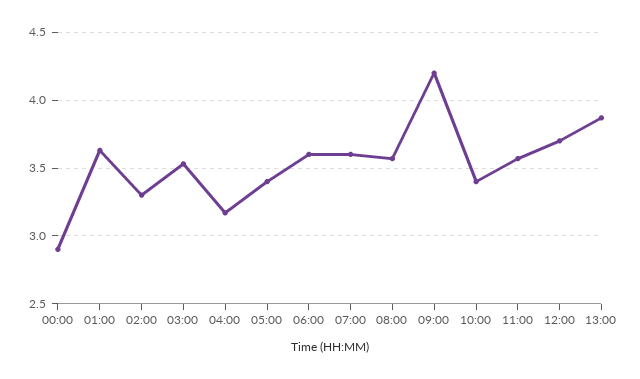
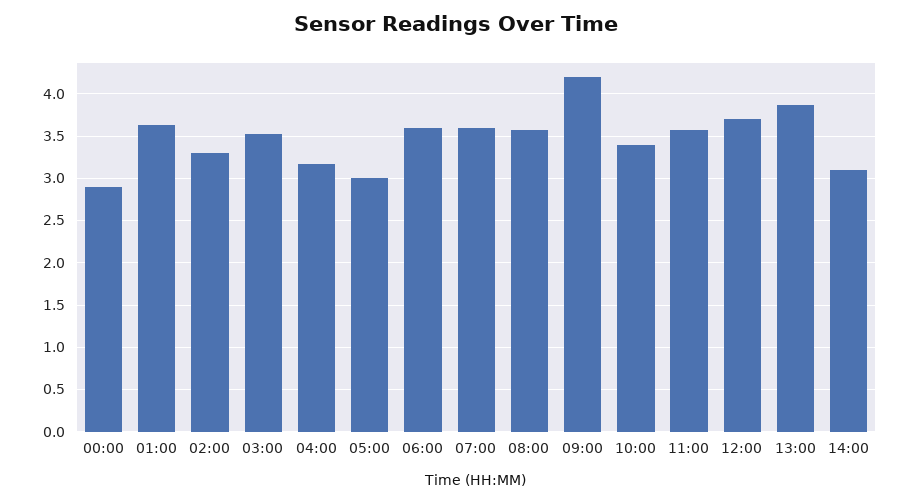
05:00: 3.4 -> 3
14:00: none -> 3.1

